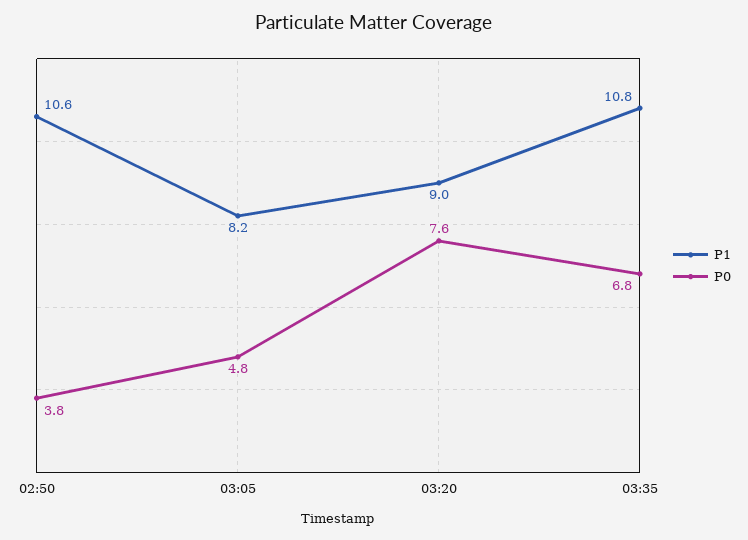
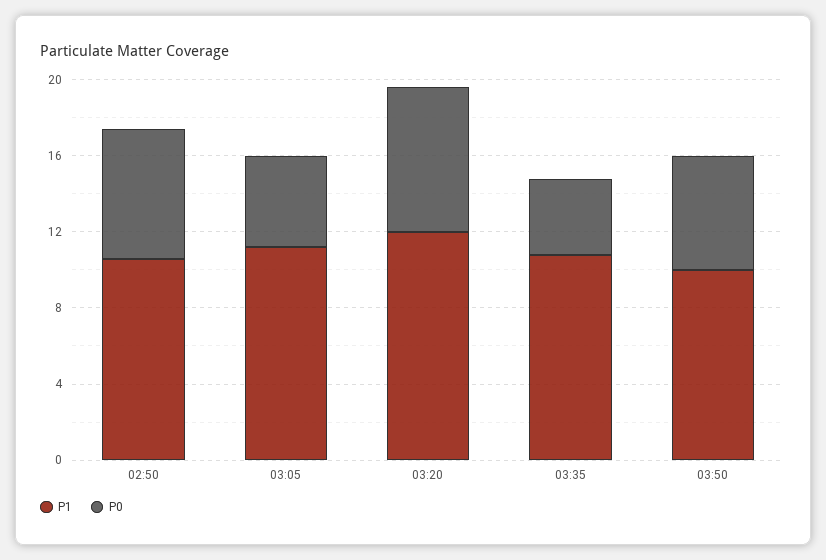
P0, 02:50: 3.8 -> 7
P1, 03:05: 8.2 -> 11
P1, 03:20: 9 -> 12
P0, 03:35: 6.8 -> 4
P1, 03:50: none -> 10
P0, 03:50: none -> 6

